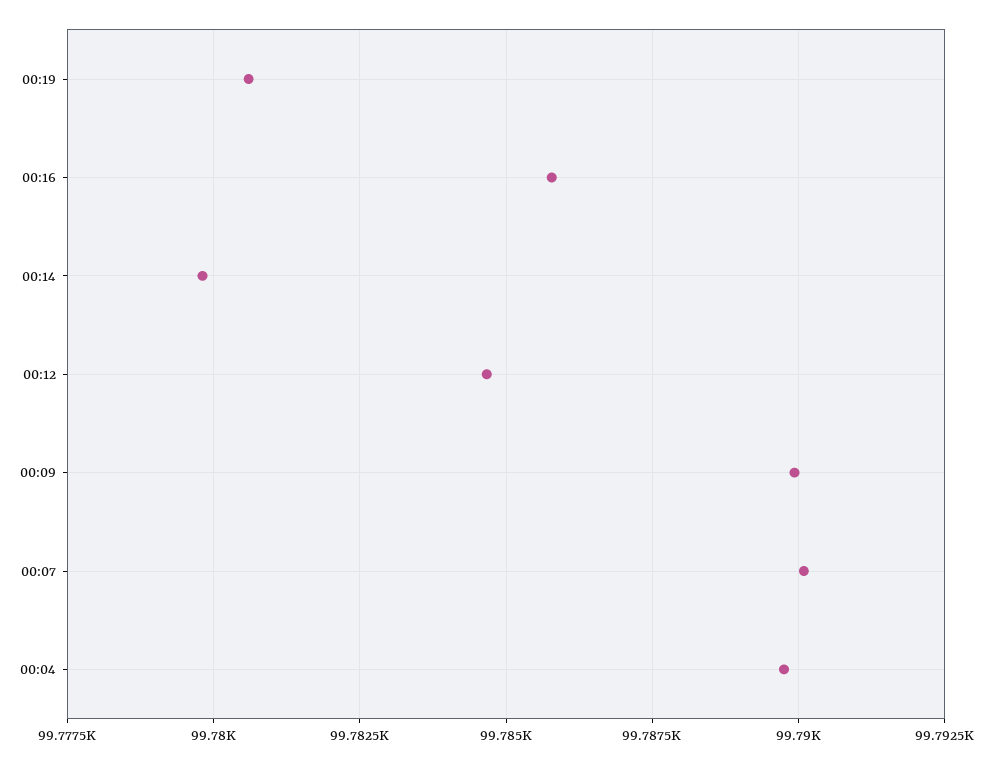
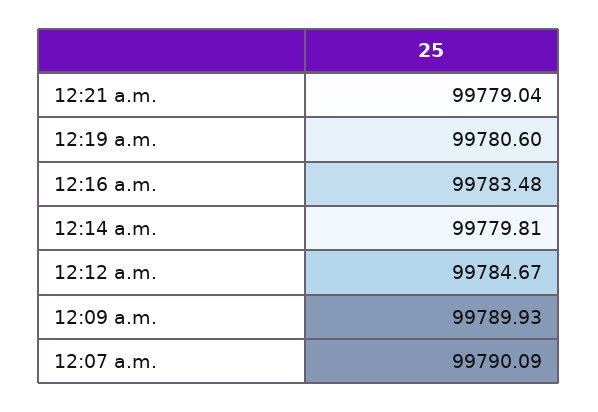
00:16: 99785.75 -> 99783.48
00:04: 99789.75 -> none
12:21 a.m.: none -> 99779.04

